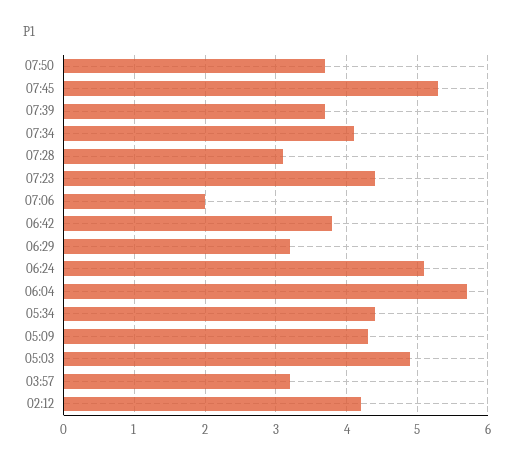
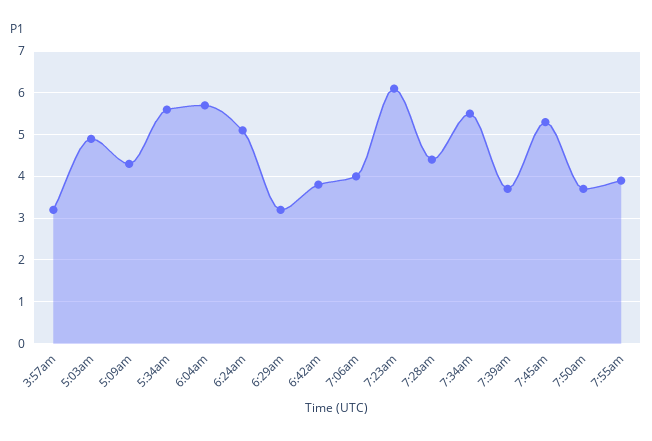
07:34: 4.1 -> 5.5
07:28: 3.1 -> 4.5
07:23: 4.4 -> 6
07:06: 2 -> 4
05:34: 4.4 -> 5.5
02:12: 4.2 -> none
7:55am: none -> 4

